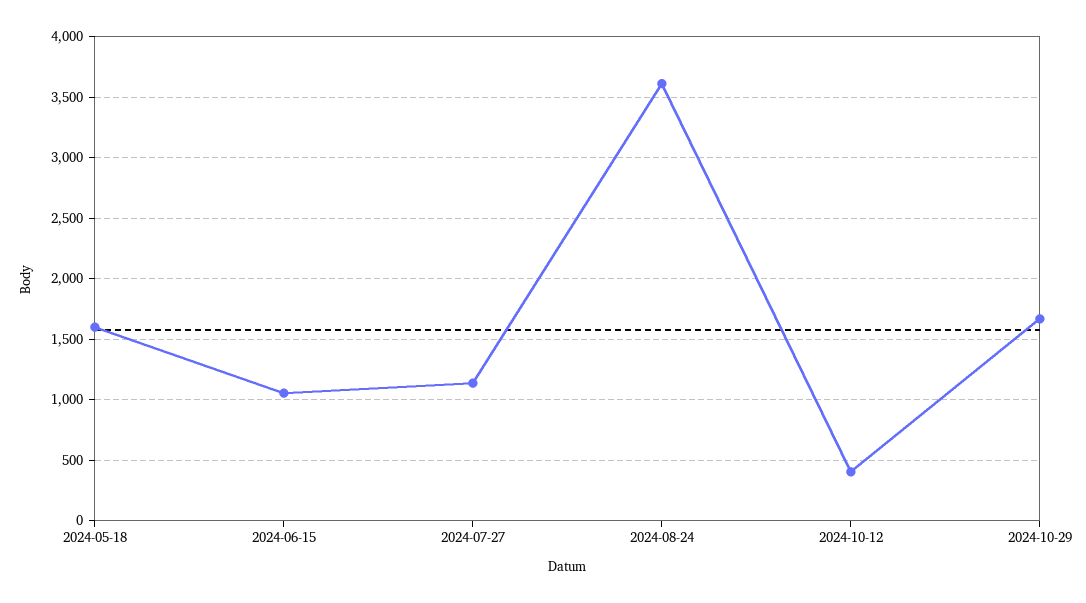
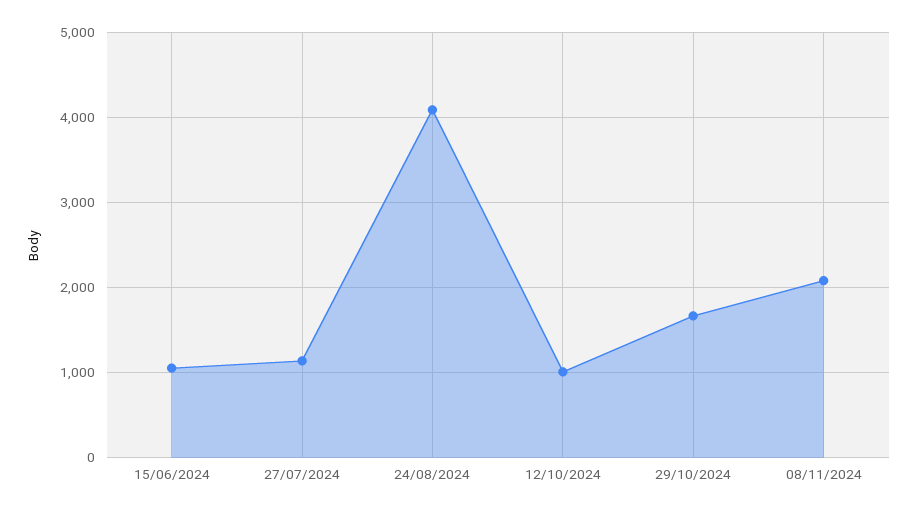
2024-05-18: 1600 -> none
2024-08-24: 3600 -> 4100
2024-10-12: 400 -> 1000
08/11/2024: none -> 2100

